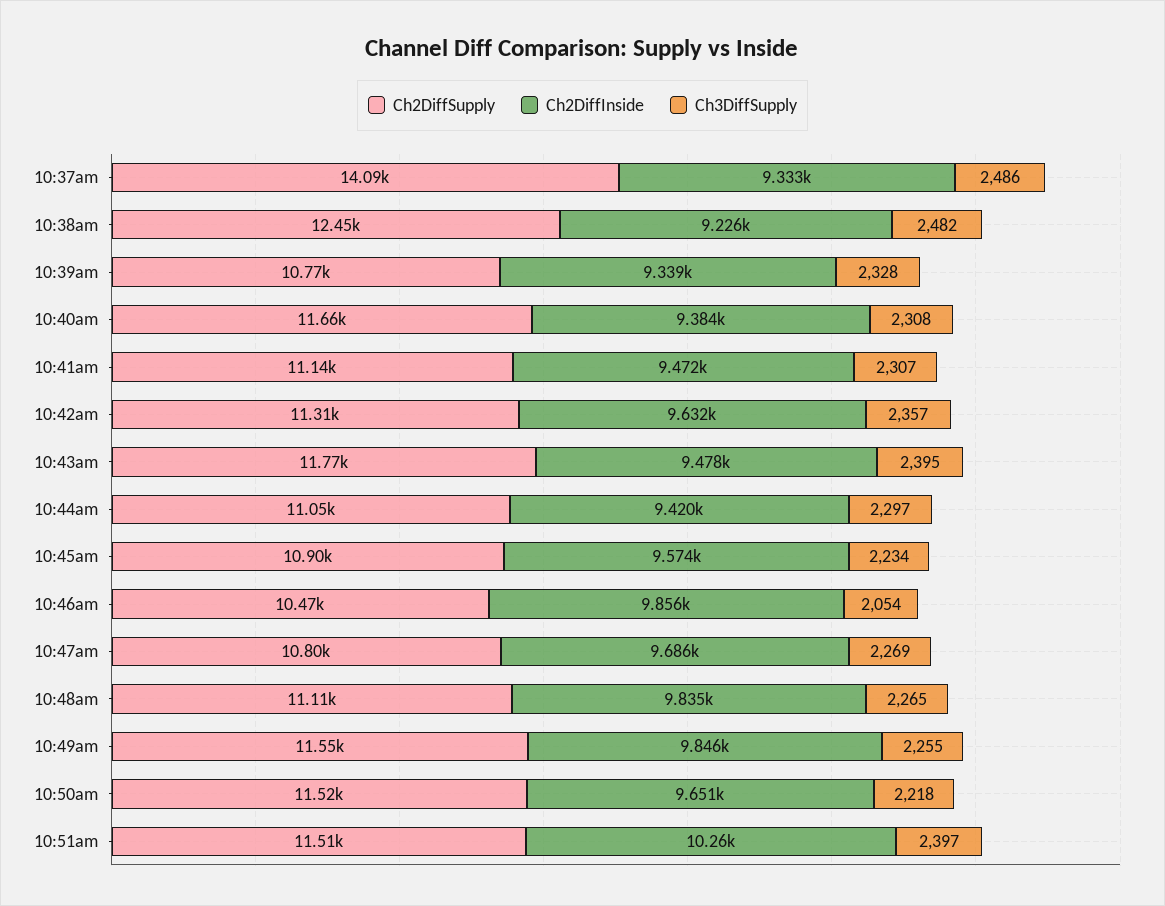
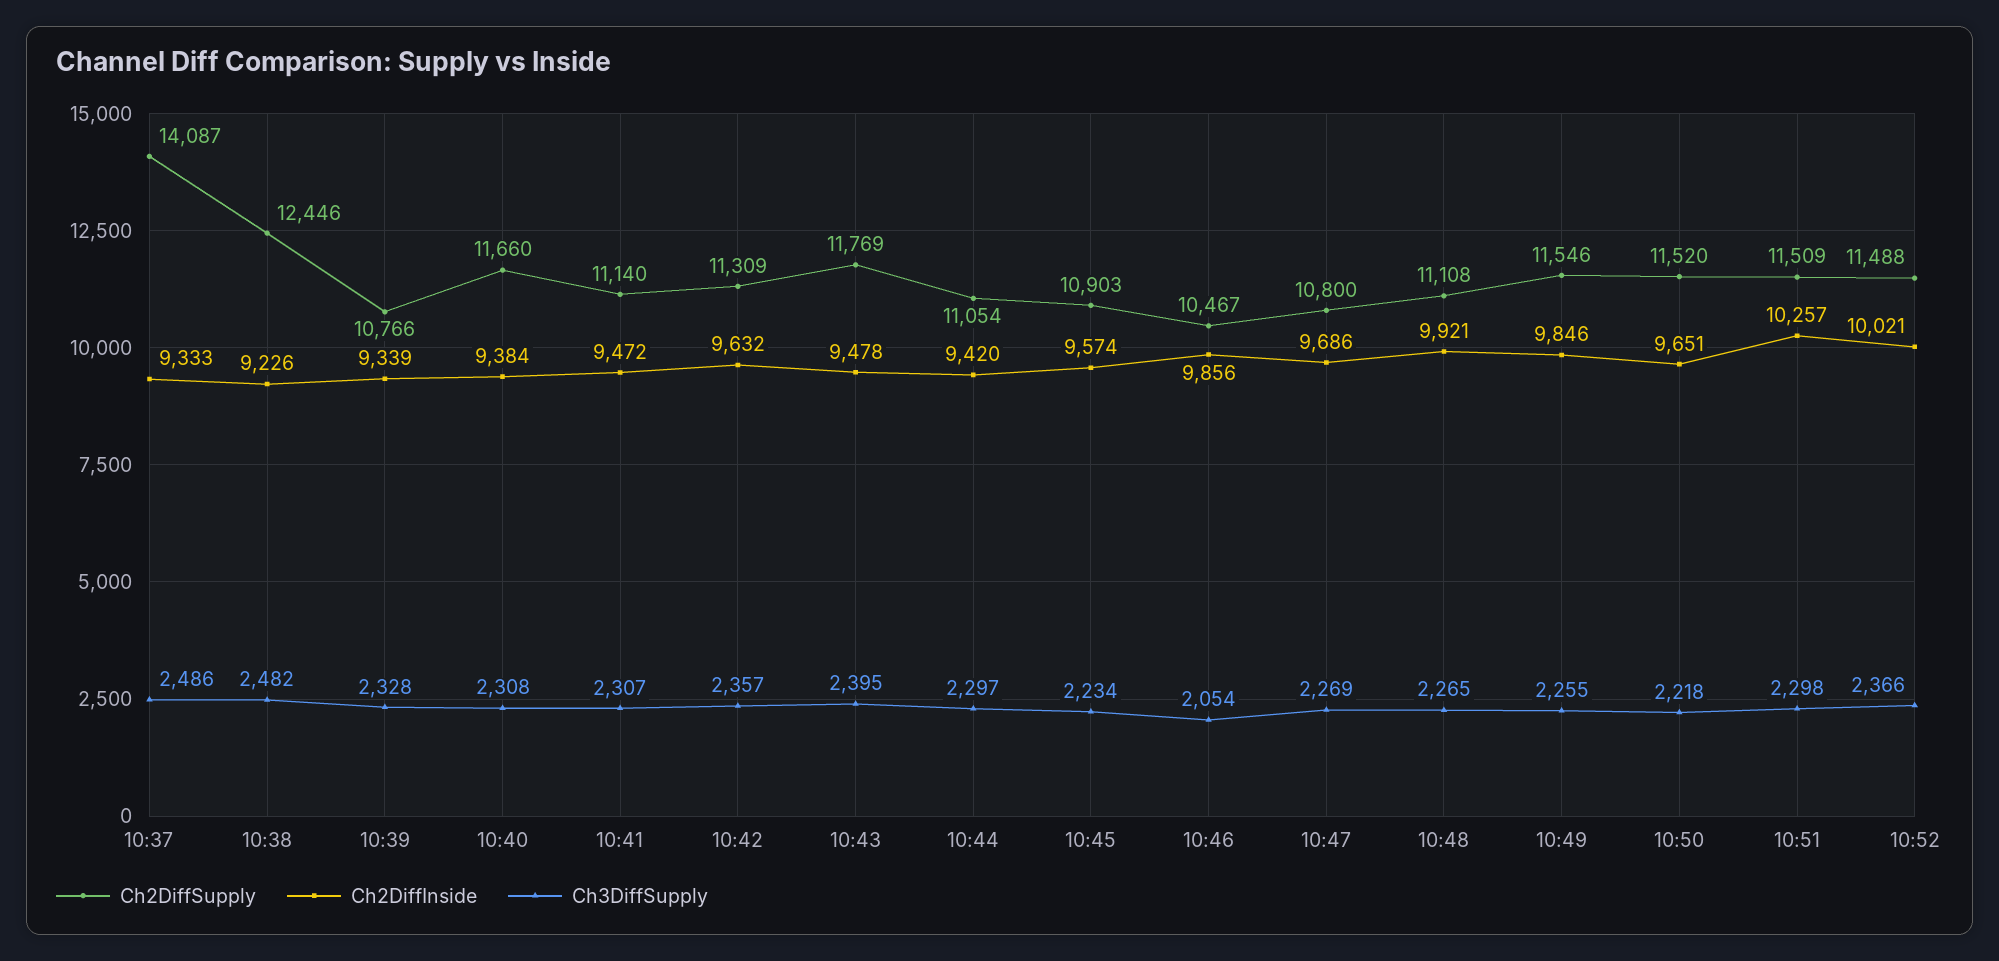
Ch2DiffInside, 10:48am: 9835 -> 9921
Ch3DiffSupply, 10:51am: 2397 -> 2298
Ch2DiffSupply, 10:52: none -> 11488
Ch2DiffInside, 10:52: none -> 10021
Ch3DiffSupply, 10:52: none -> 2366

